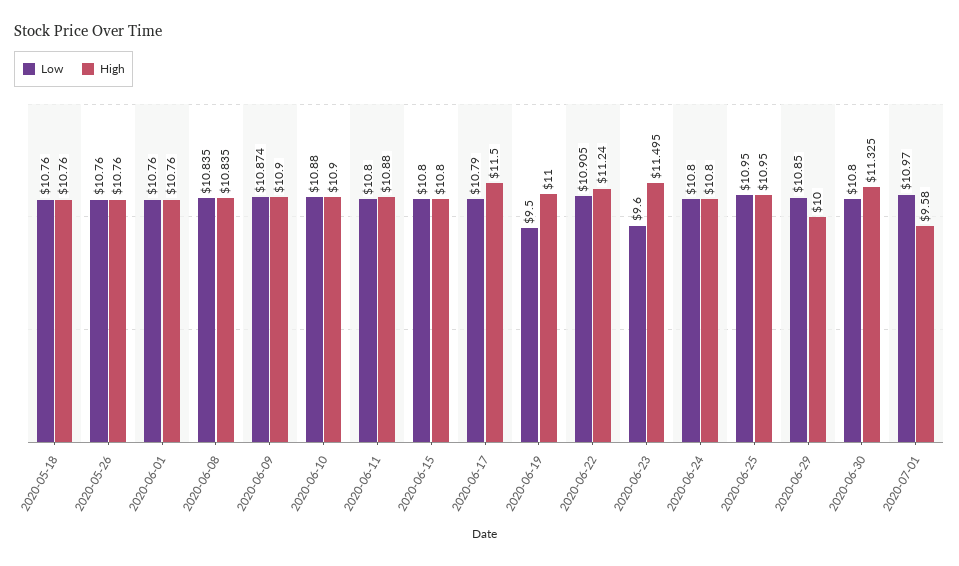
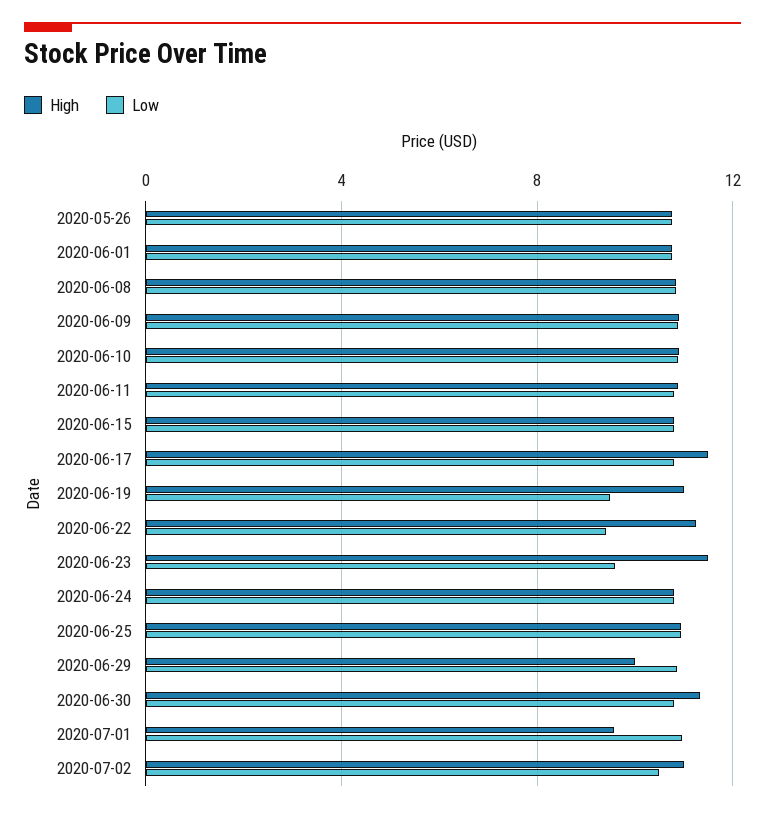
Low, 2020-05-18: 10.76 -> none
High, 2020-05-18: 10.76 -> none
Low, 2020-06-22: 10.905 -> 9.5
High, 2020-07-02: none -> 11
Low, 2020-07-02: none -> 10.5

